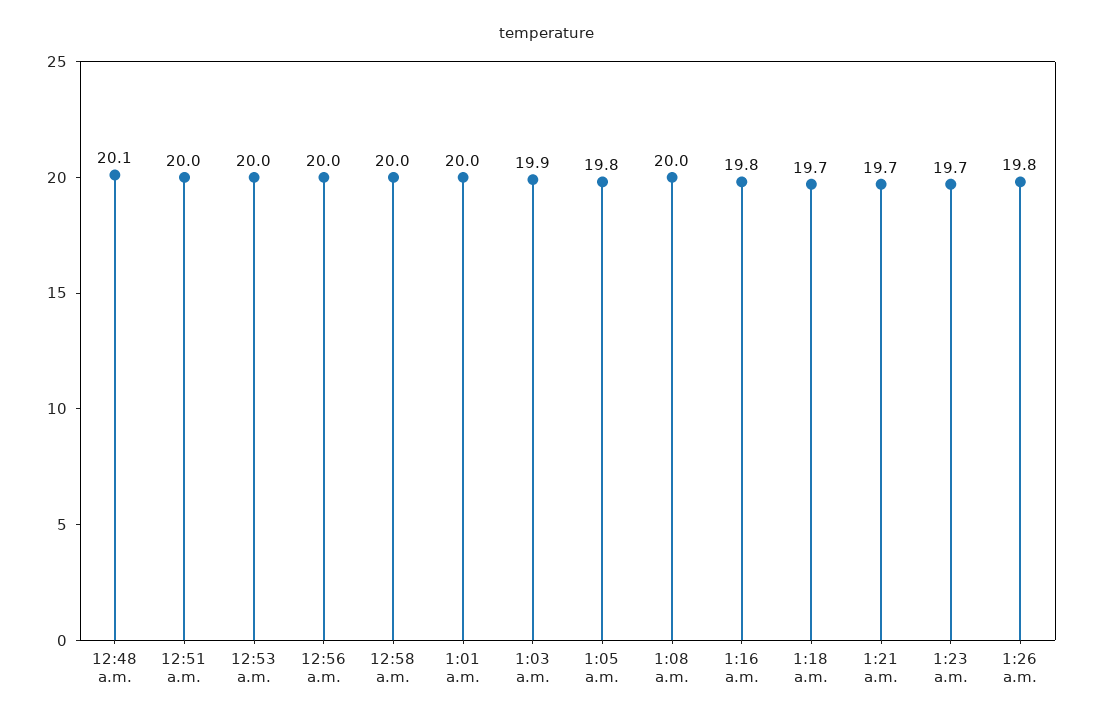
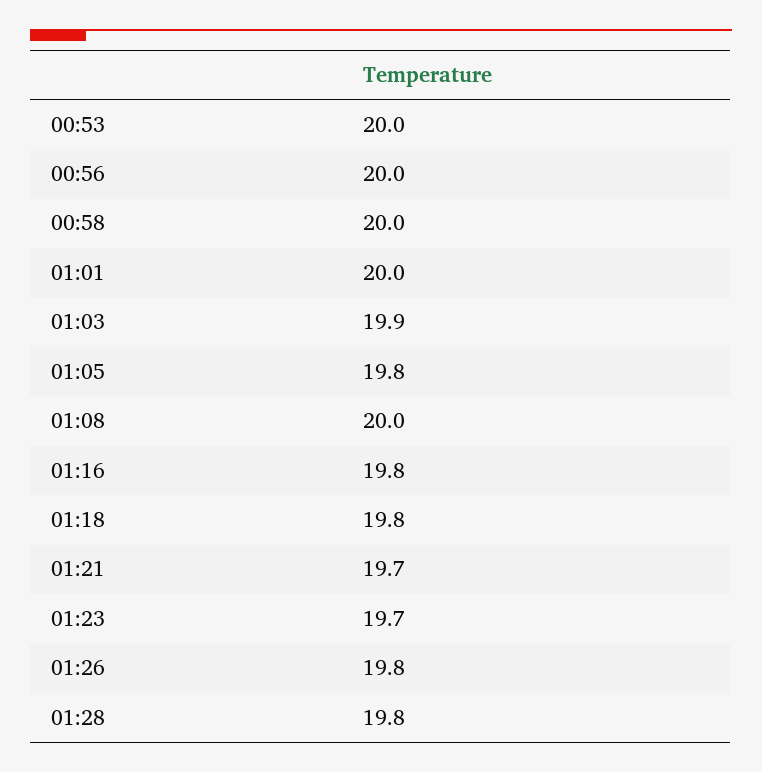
12:48 a.m.: 20.1 -> none
12:51 a.m.: 20 -> none
1:18 a.m.: 19.7 -> 19.8
01:28: none -> 19.8

